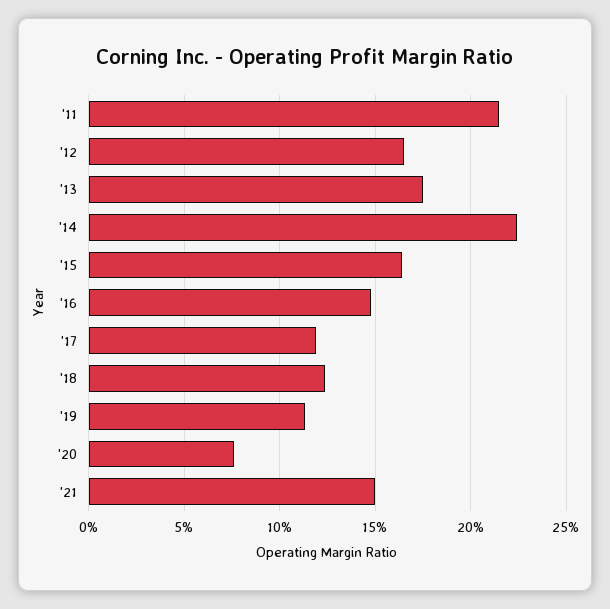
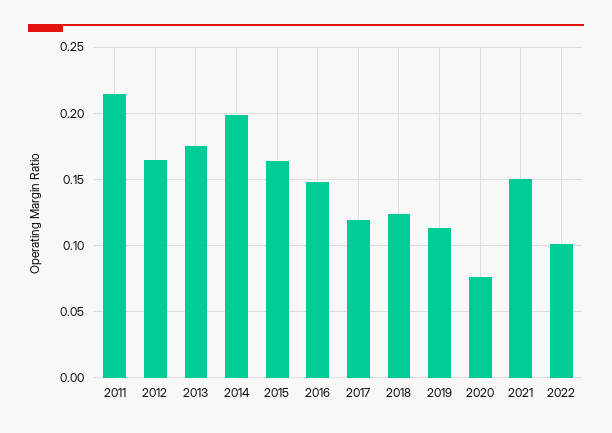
'14: 0.225 -> 0.2
2022: none -> 0.1

